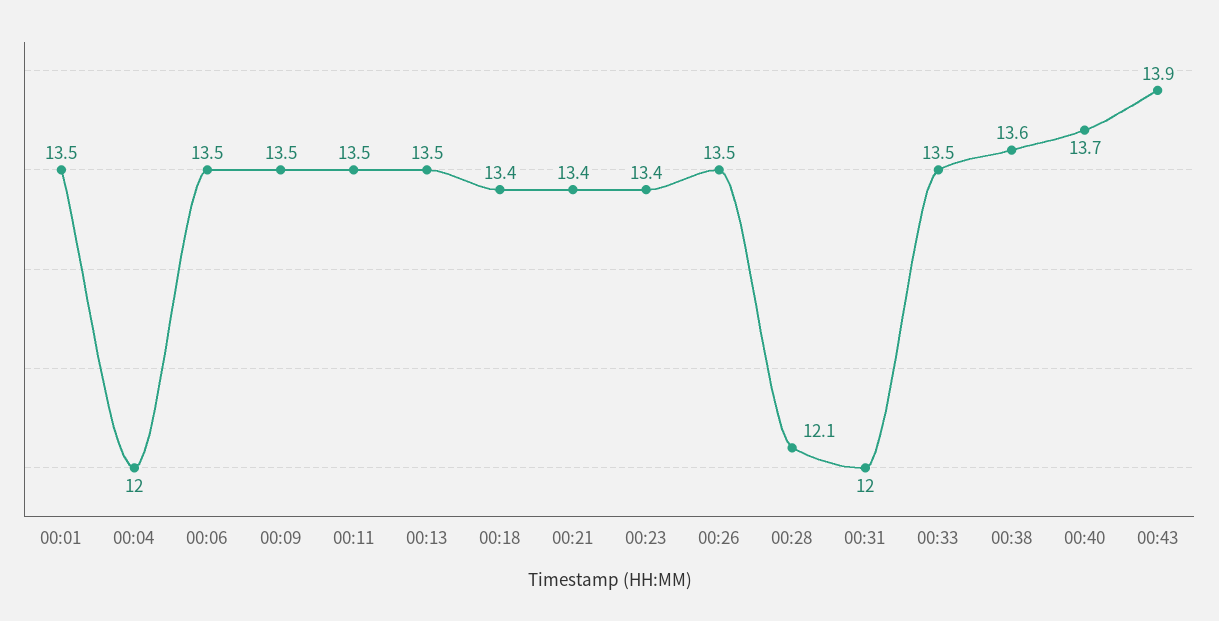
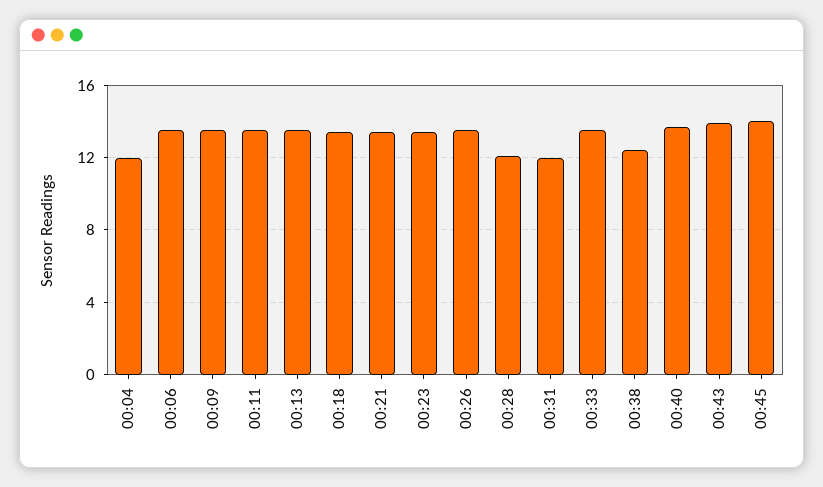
00:01: 13.5 -> none
00:38: 13.6 -> 12.5
00:45: none -> 14

